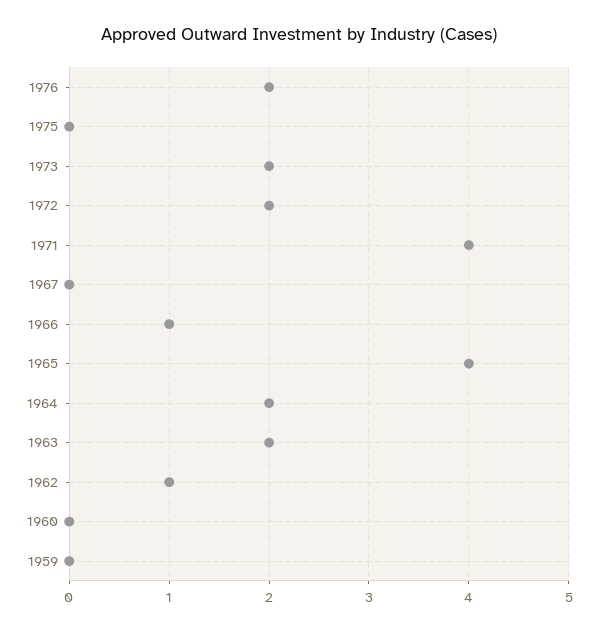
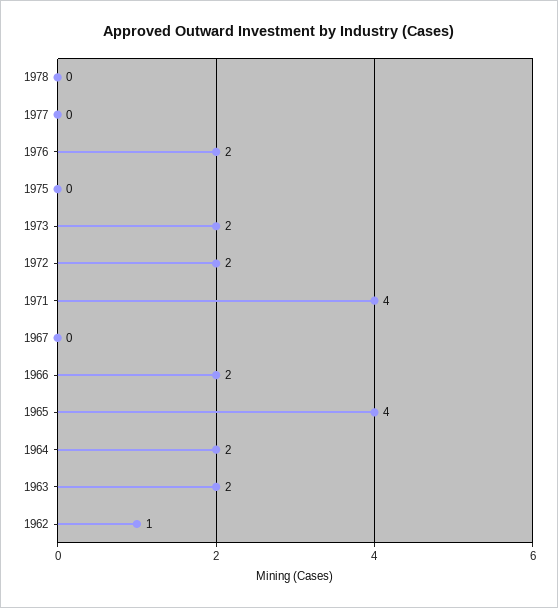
1966: 1 -> 2
1960: 0 -> none
1959: 0 -> none
1978: none -> 0
1977: none -> 0

